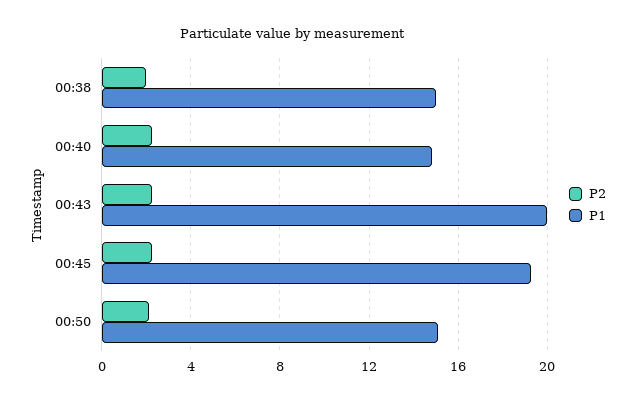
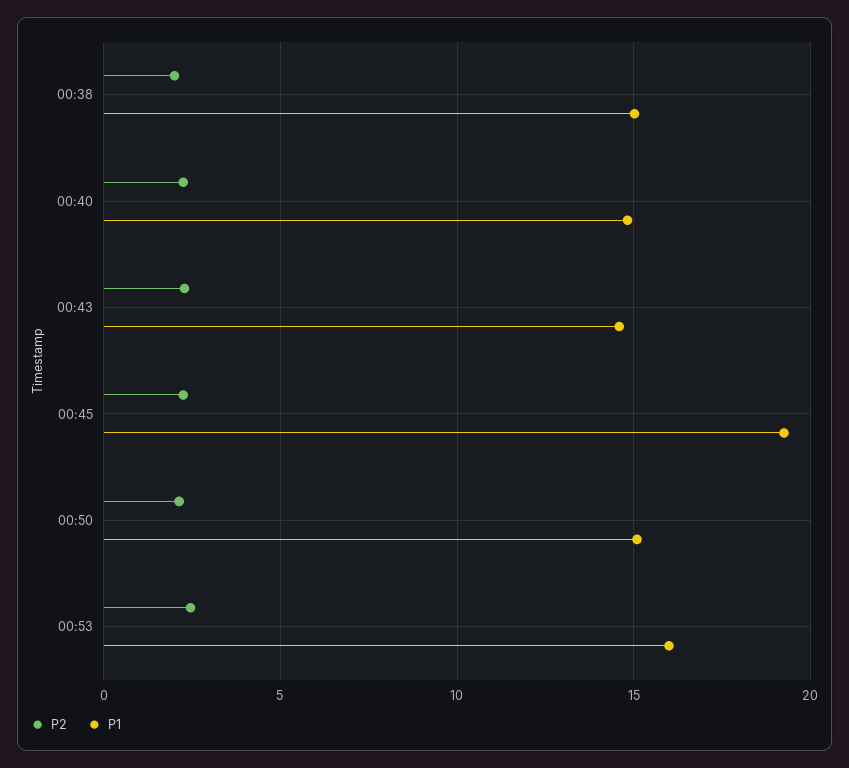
P1, 00:43: 20 -> 14.5
P2, 00:53: none -> 2.5
P1, 00:53: none -> 16

